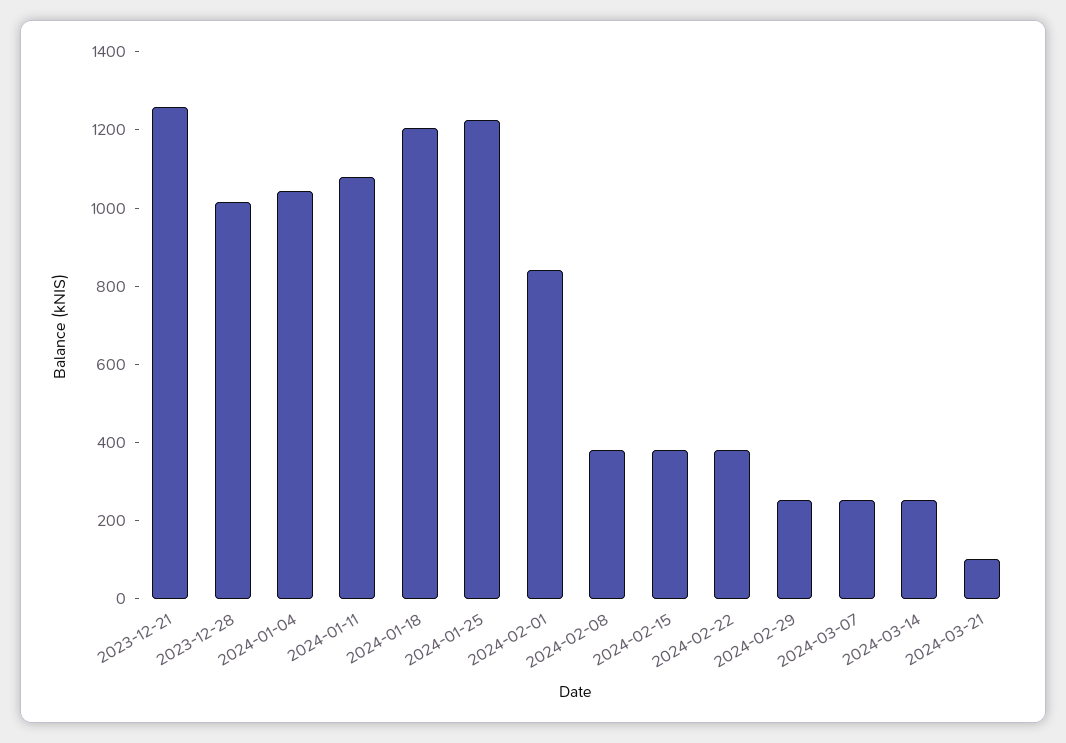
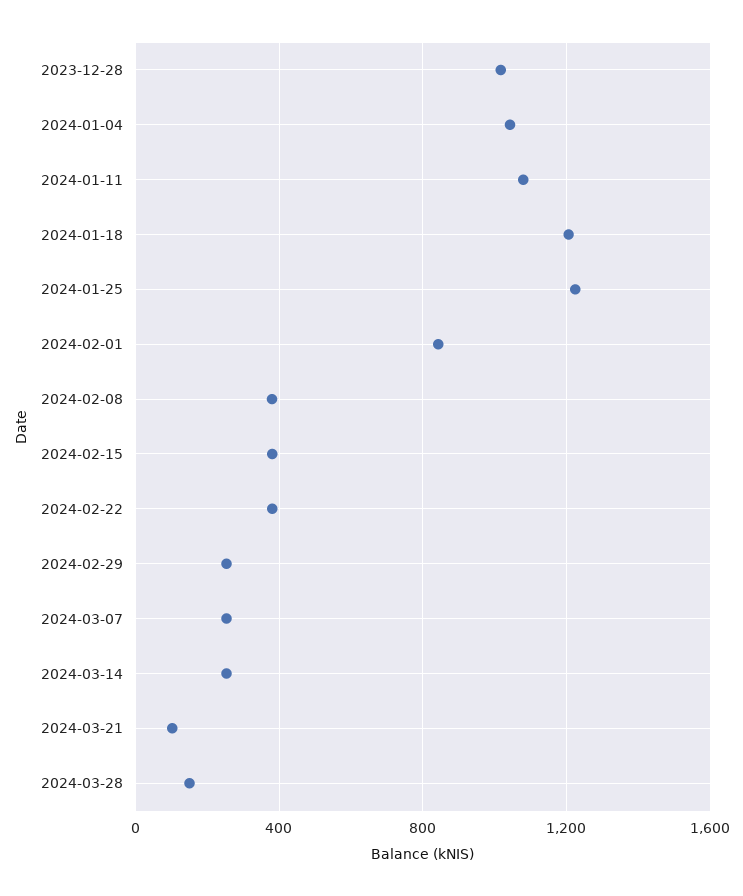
2023-12-21: 1250 -> none
2024-03-28: none -> 150

